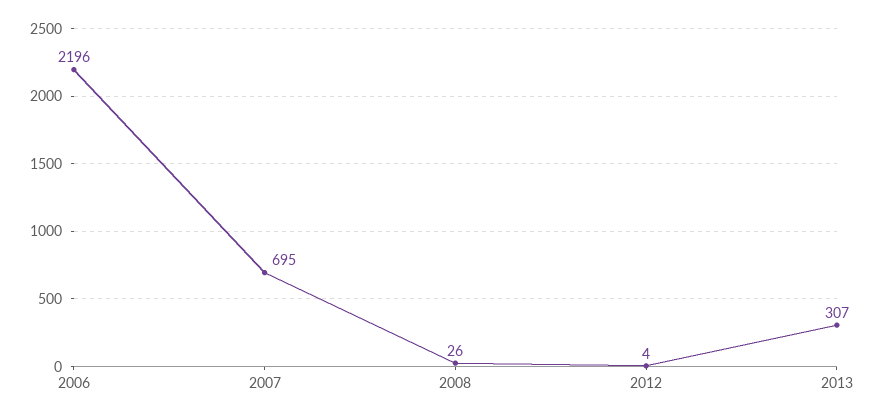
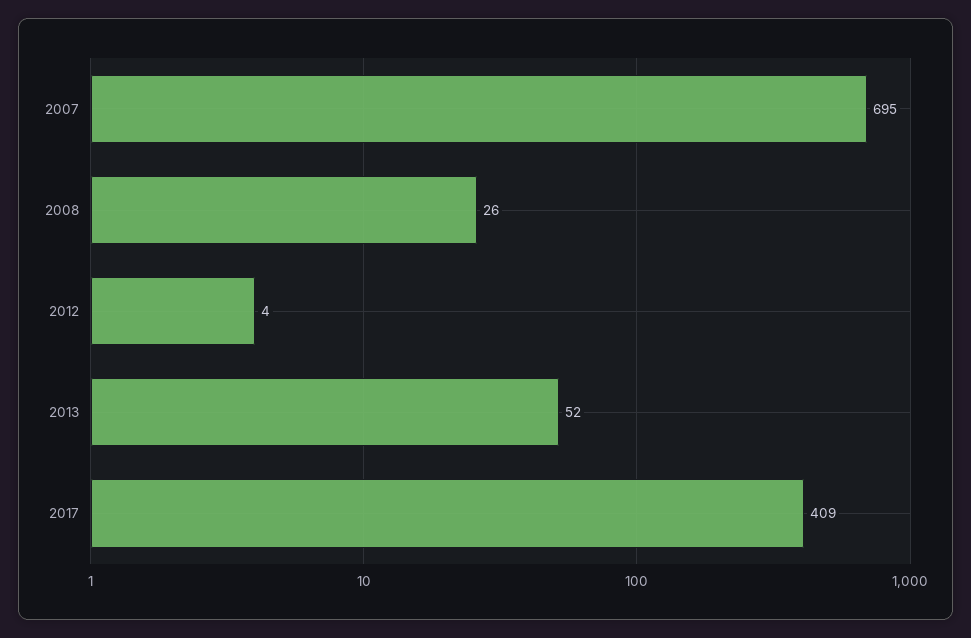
2006: 2196 -> none
2013: 307 -> 52
2017: none -> 409

